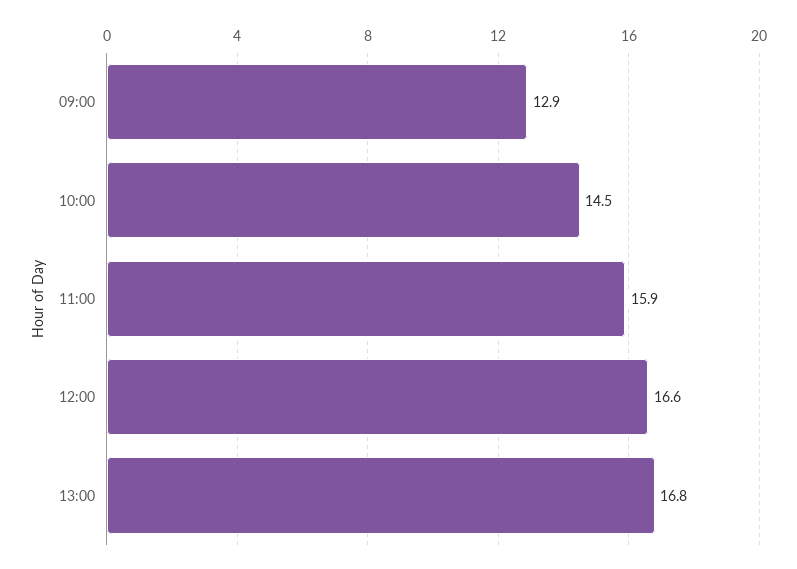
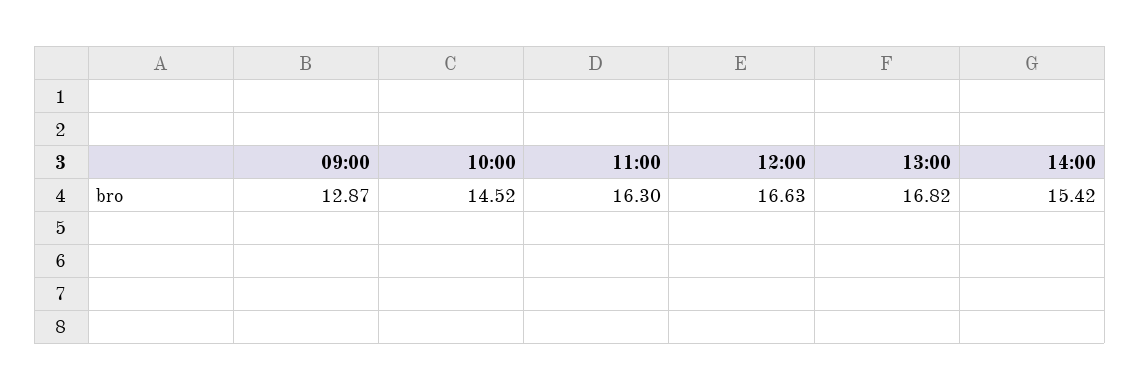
11:00: 15.9 -> 16.3
14:00: none -> 15.42

